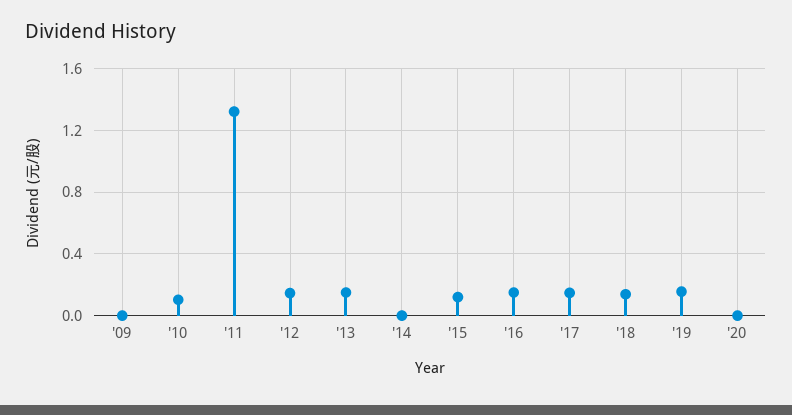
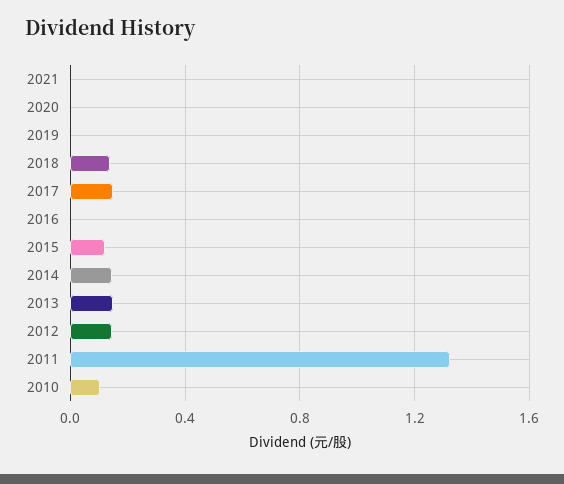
'09: 0 -> none
'14: 0 -> 0.15
'16: 0.15 -> 0
'19: 0.15 -> 0
2021: none -> 0

